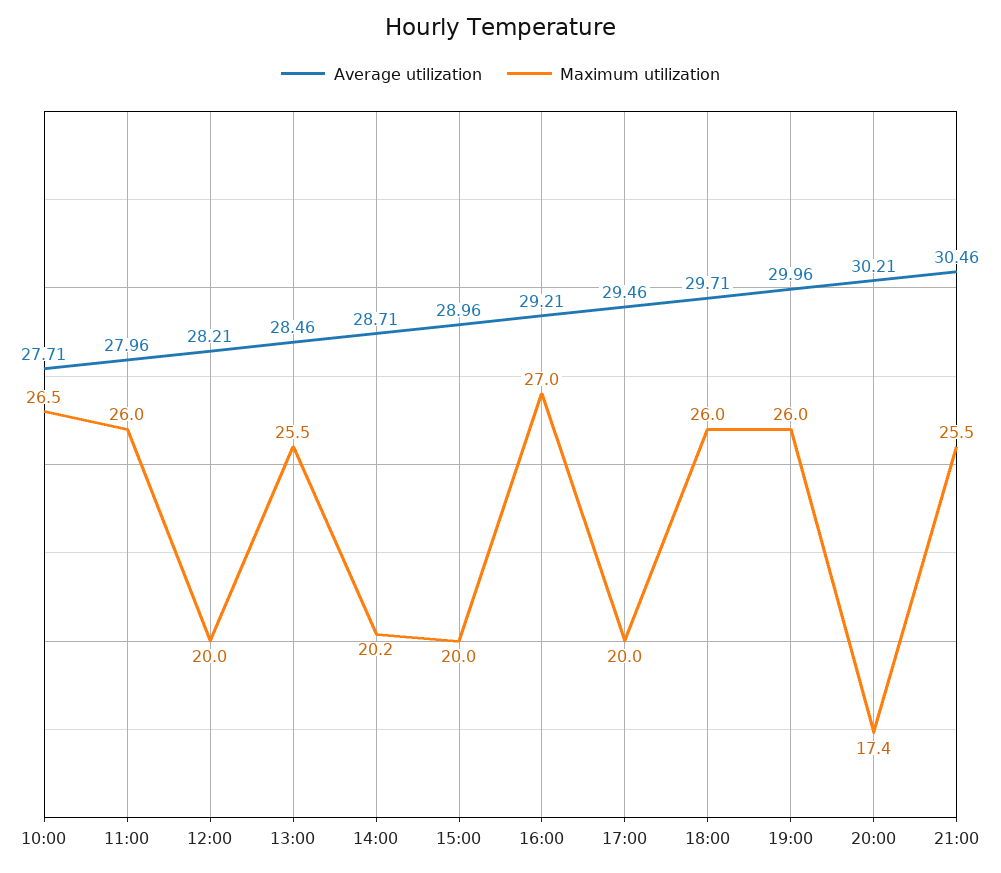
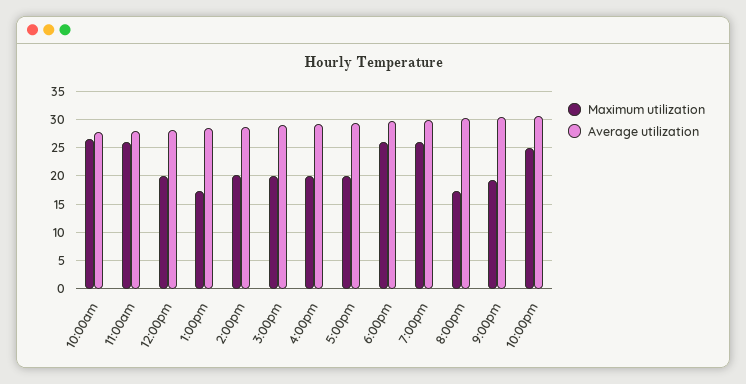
Maximum utilization, 13:00: 25.5 -> 17.5
Maximum utilization, 16:00: 27 -> 20
Maximum utilization, 21:00: 25.5 -> 20
Maximum utilization, 10:00pm: none -> 25
Average utilization, 10:00pm: none -> 30

